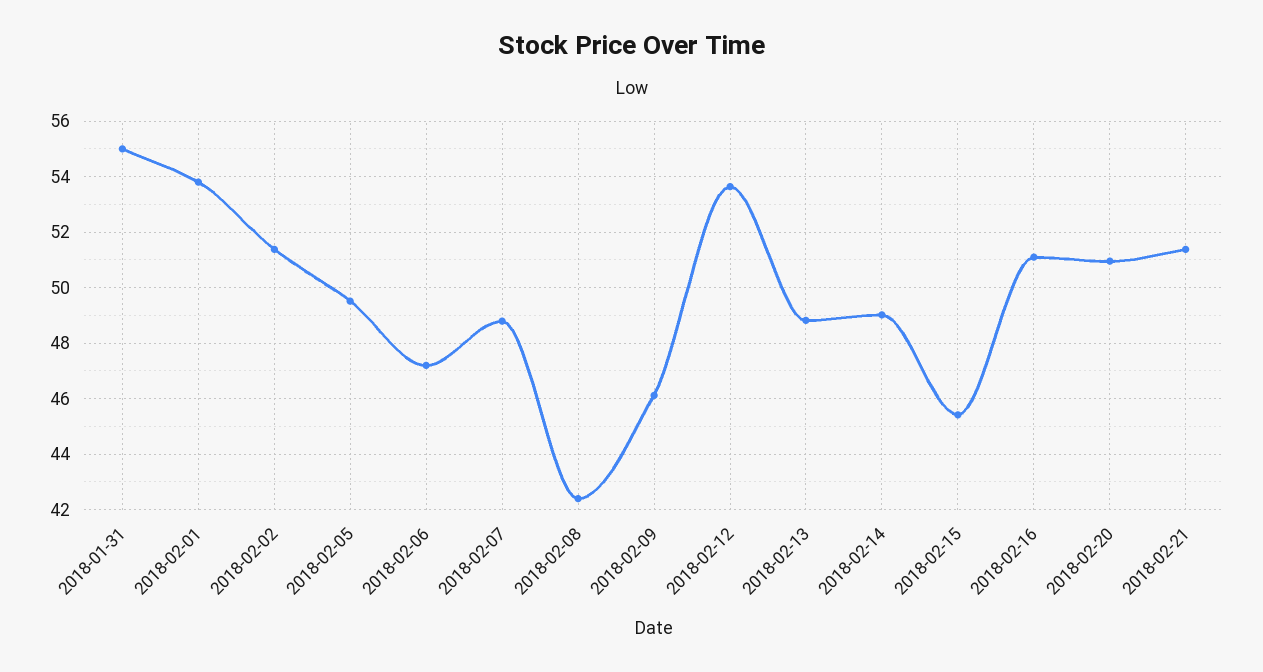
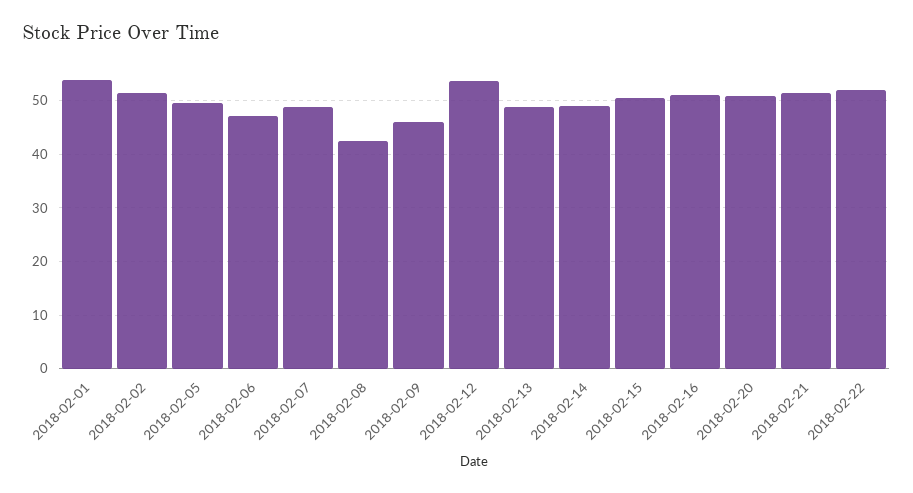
2018-01-31: 55 -> none
2018-02-15: 45.5 -> 50
2018-02-22: none -> 52

